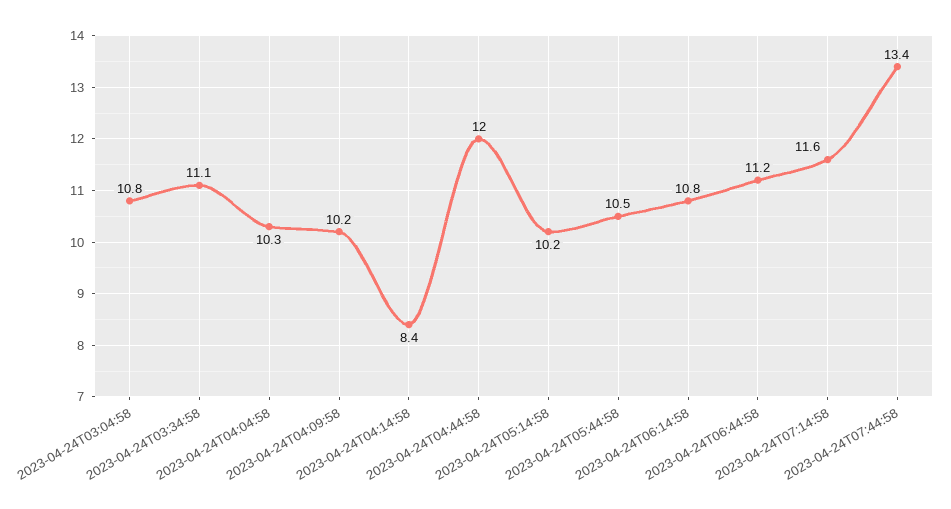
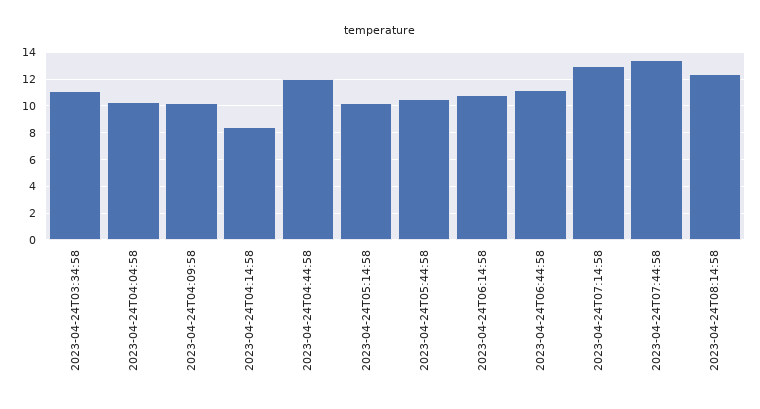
2023-04-24T03:04:58: 10.8 -> none
2023-04-24T07:14:58: 11.6 -> 13
2023-04-24T08:14:58: none -> 12.5

